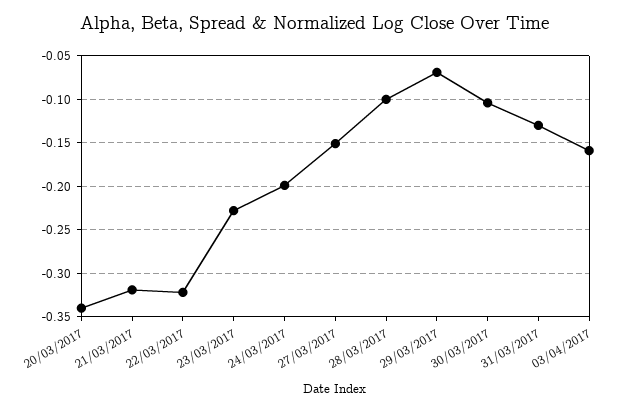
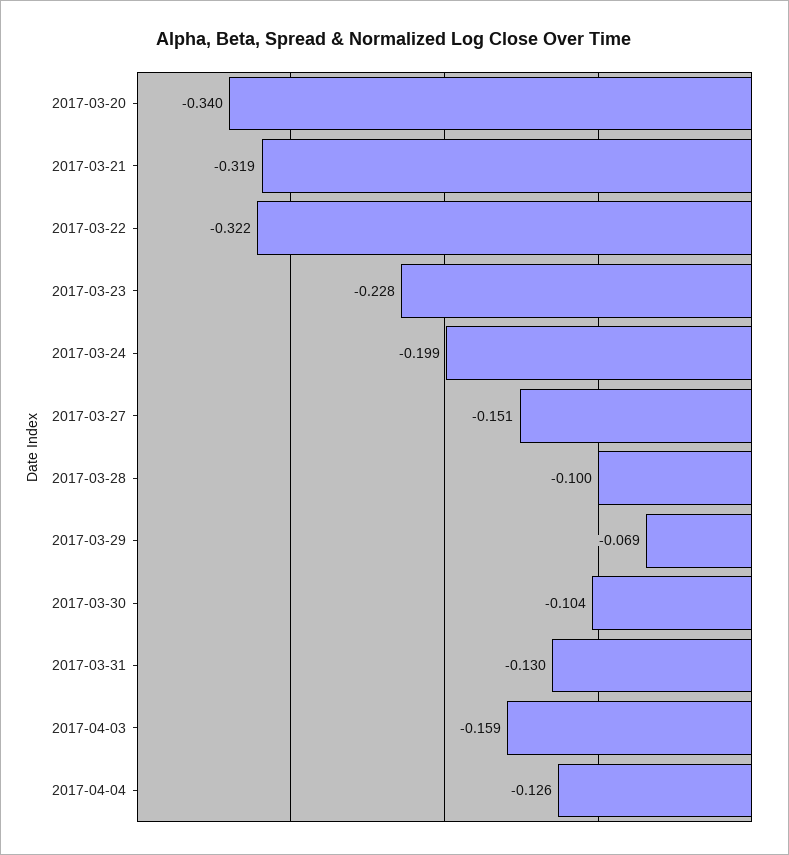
2017-04-04: none -> -0.126

